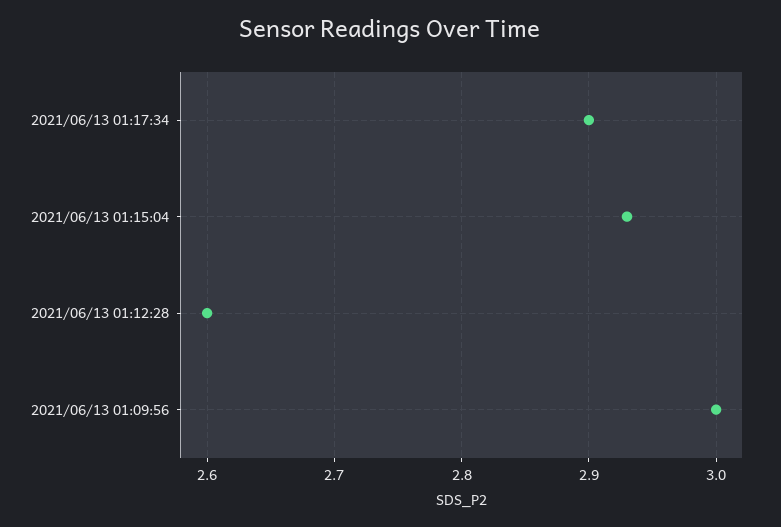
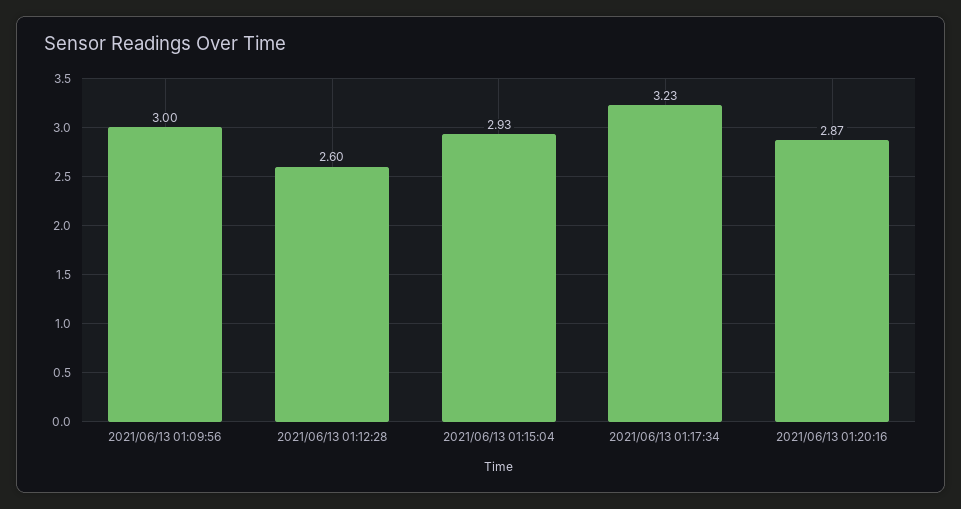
2021/06/13 01:17:34: 2.9 -> 3.23
2021/06/13 01:20:16: none -> 2.87

